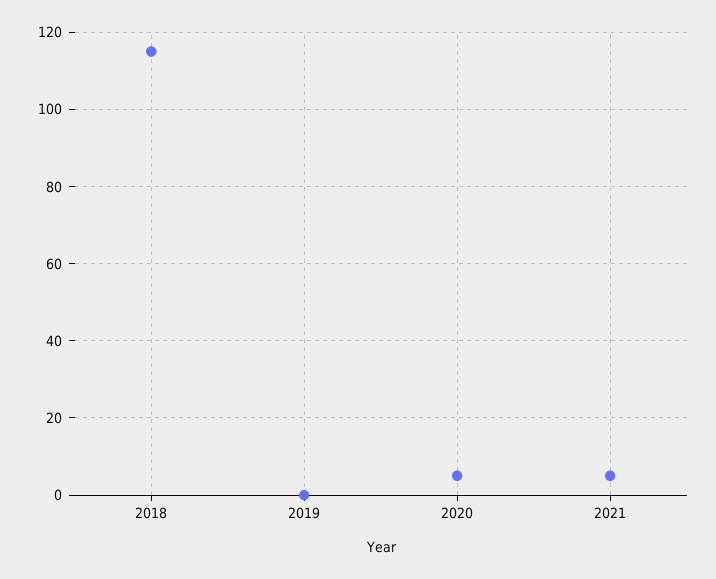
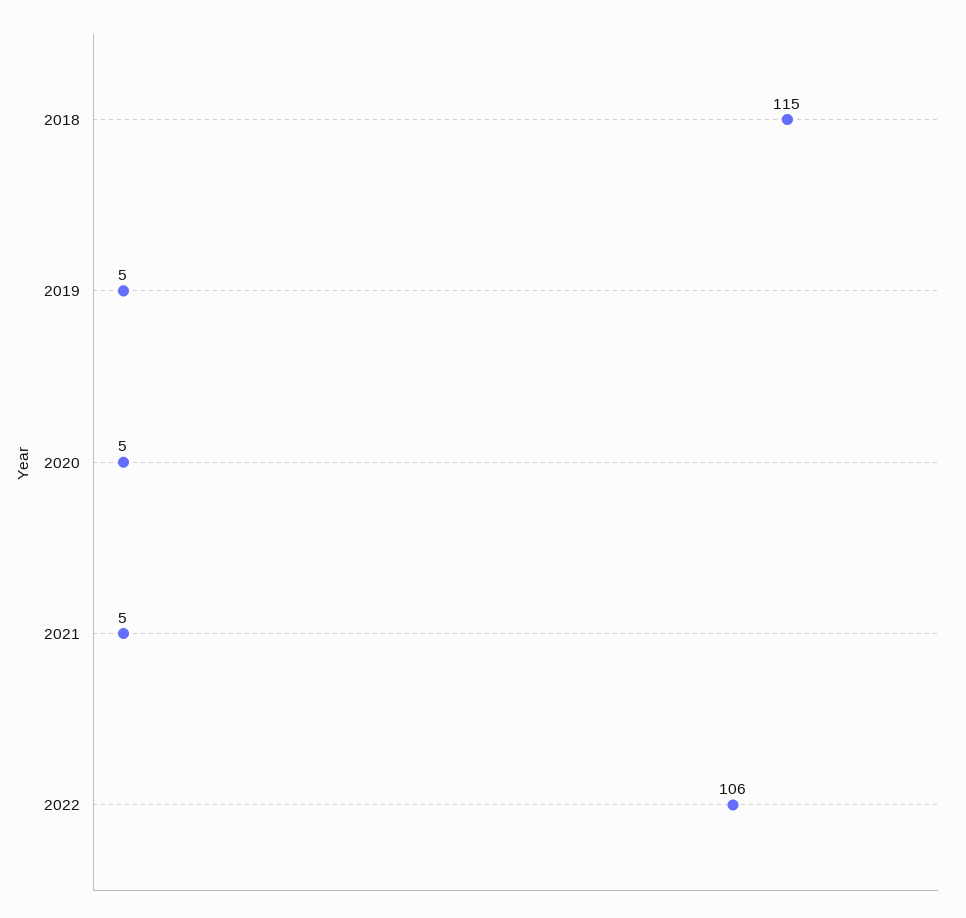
2019: 0 -> 5
2022: none -> 106

